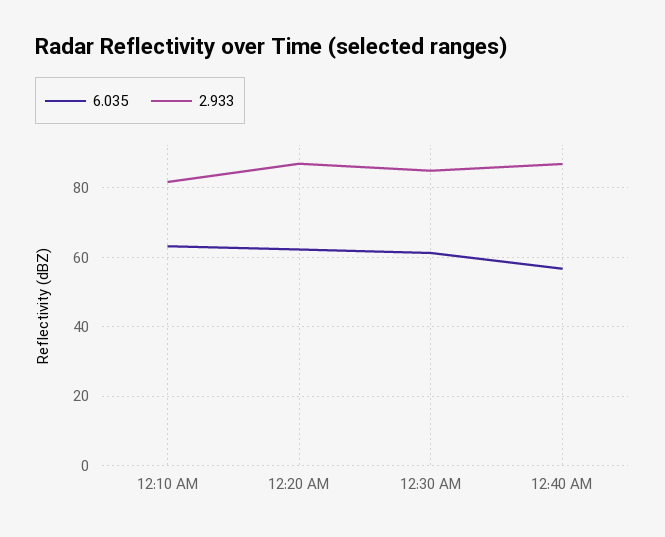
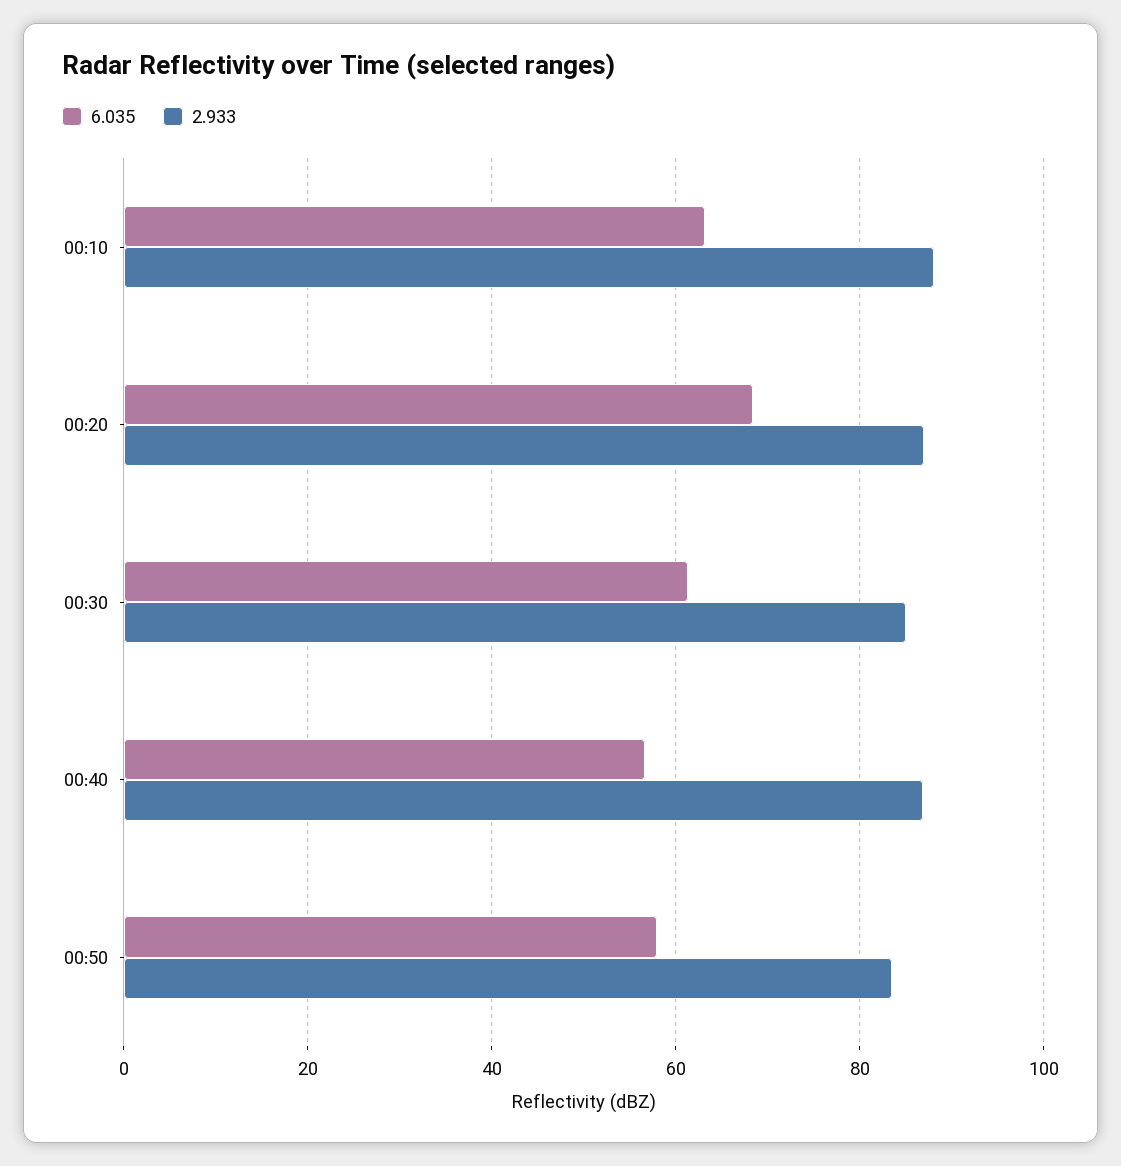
2.933, 12:10 AM: 82 -> 88
6.035, 12:20 AM: 62 -> 68
6.035, 00:50: none -> 58
2.933, 00:50: none -> 84

